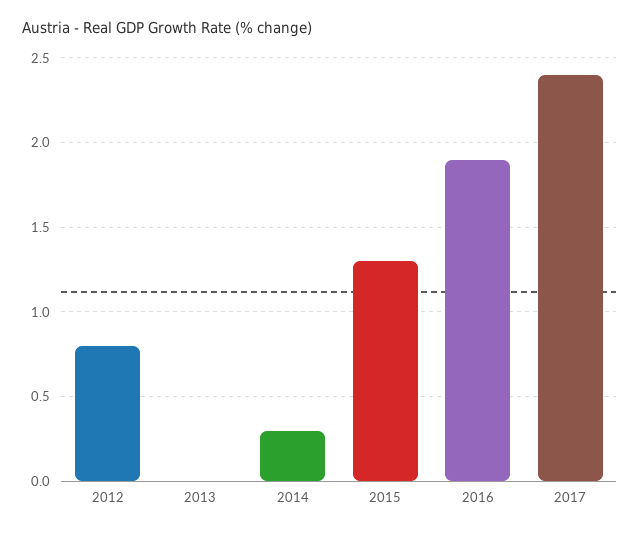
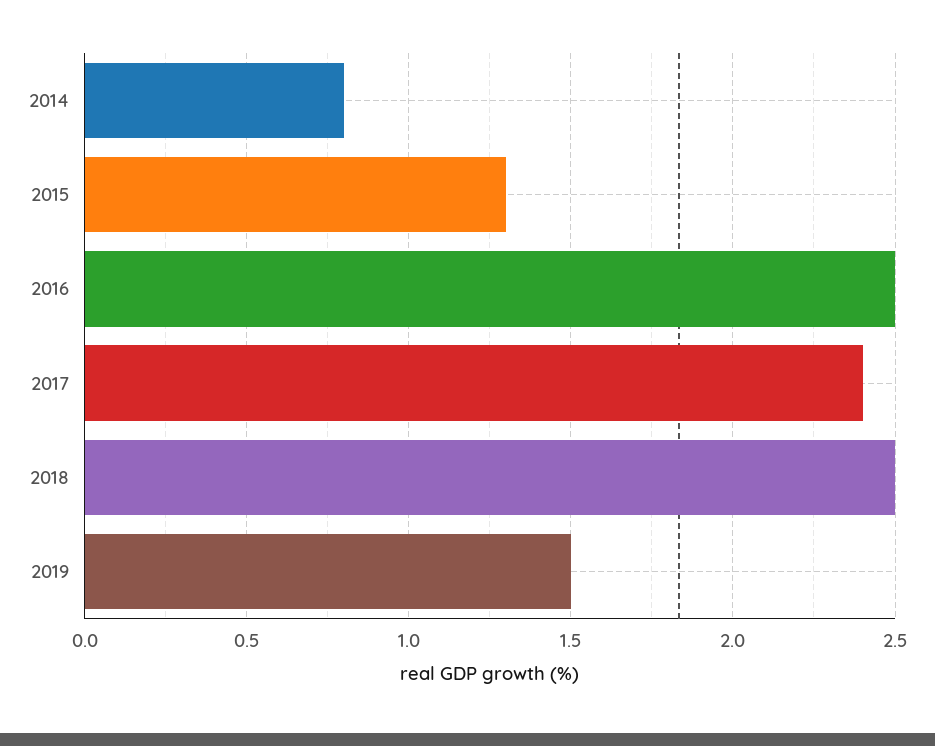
2012: 0.8 -> none
2013: 0 -> none
2014: 0.3 -> 0.8
2016: 1.9 -> 2.5
2018: none -> 2.5
2019: none -> 1.5

